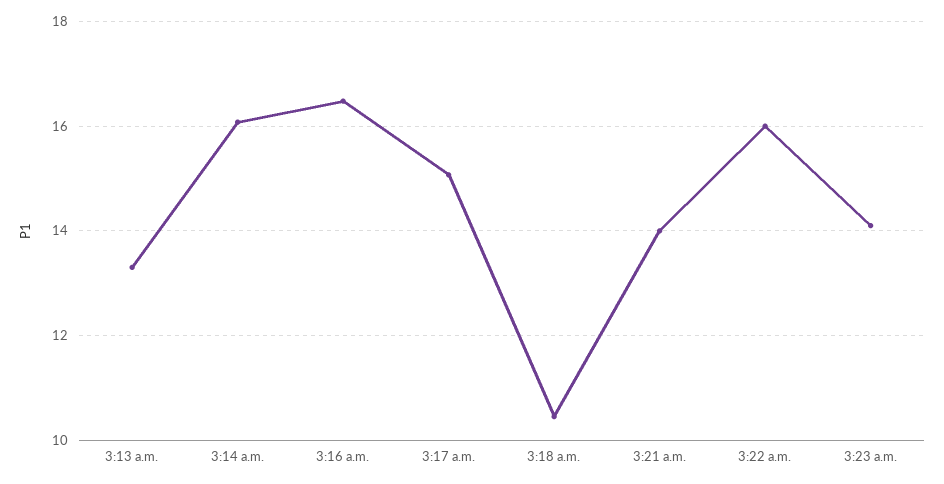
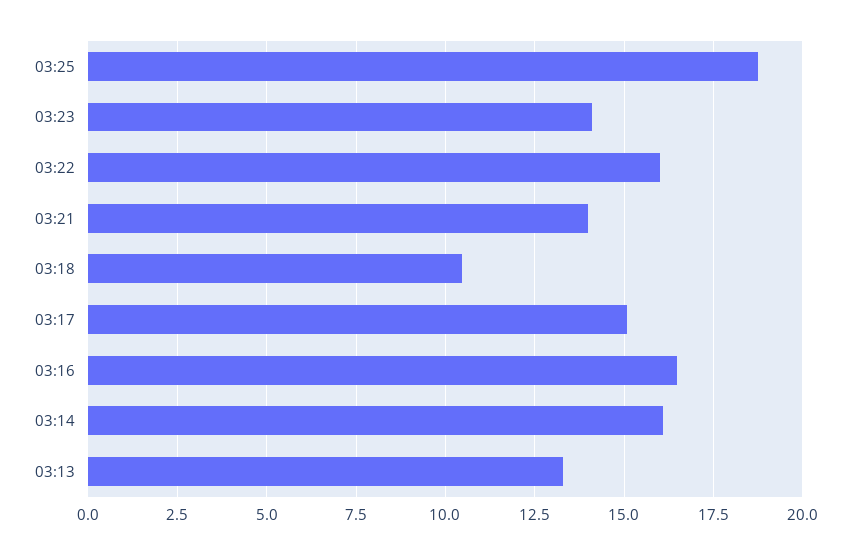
03:25: none -> 18.75

